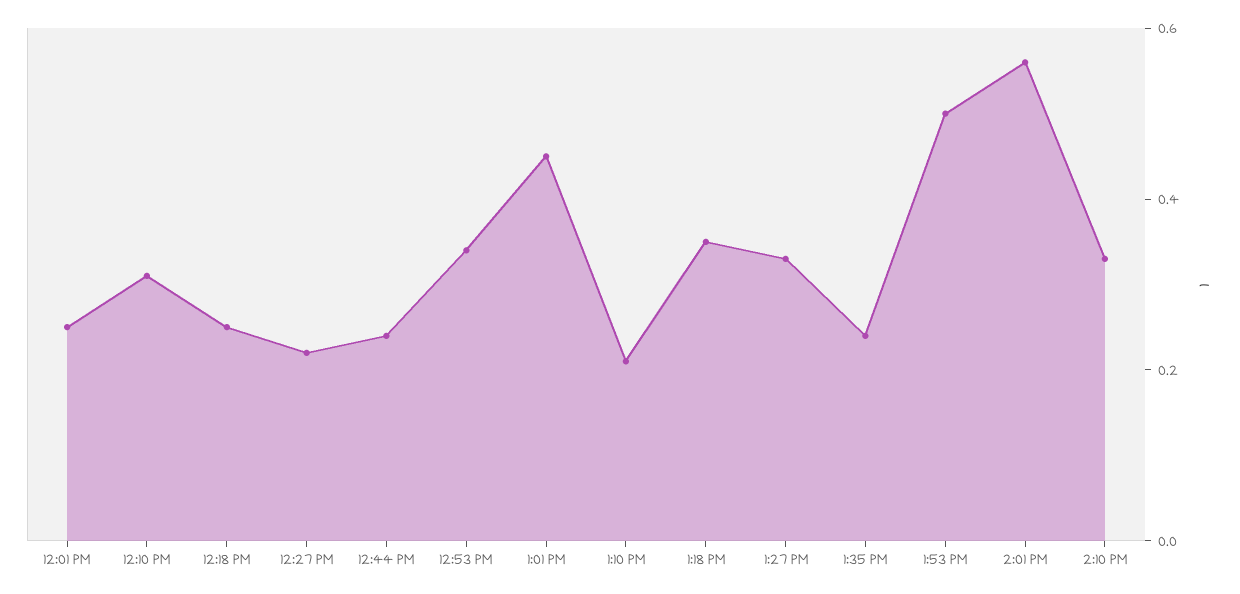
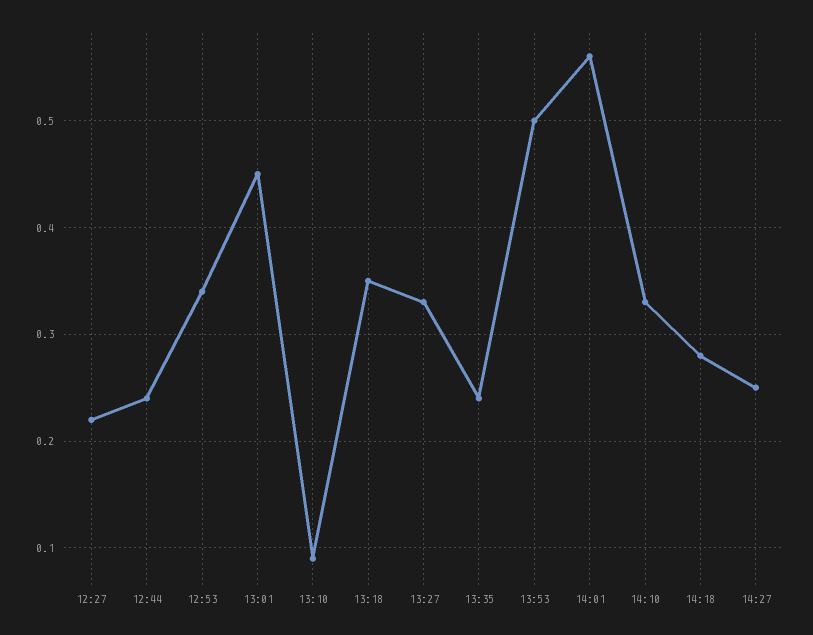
12:01 PM: 0.25 -> none
12:10 PM: 0.3 -> none
12:18 PM: 0.25 -> none
1:10 PM: 0.2 -> 0.09
14:18: none -> 0.28
14:27: none -> 0.25

